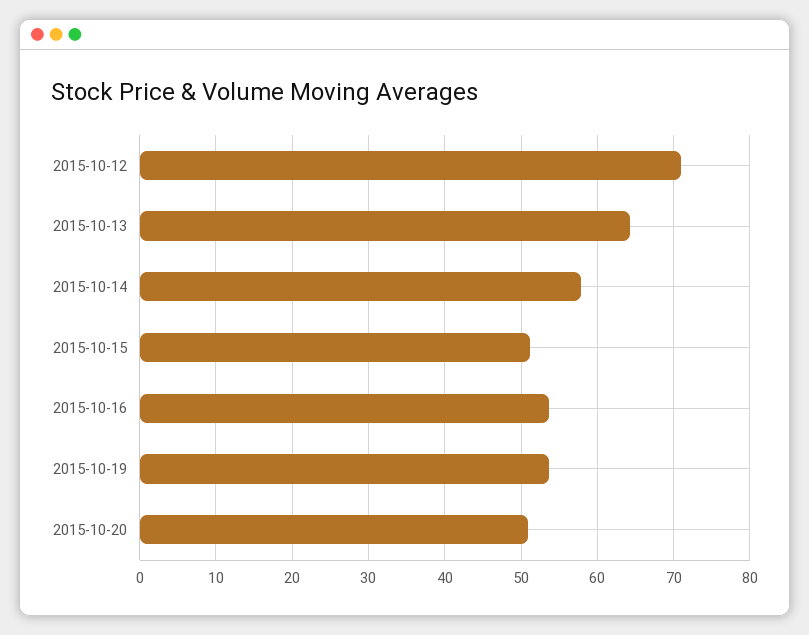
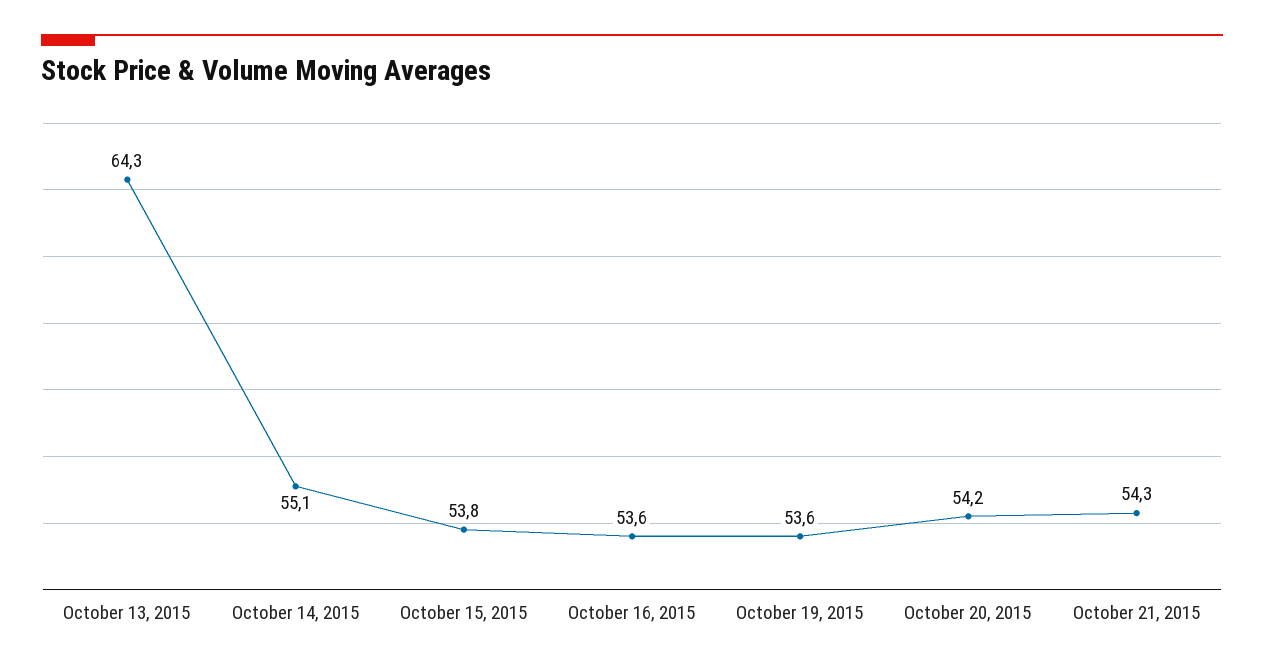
2015-10-12: 71 -> none
2015-10-14: 58 -> 55.1
2015-10-15: 51 -> 53.8
2015-10-20: 51 -> 54.2
October 21, 2015: none -> 54.3

